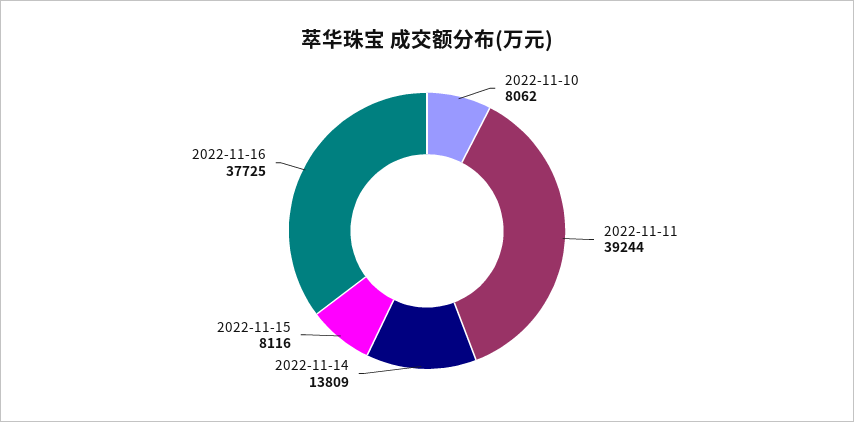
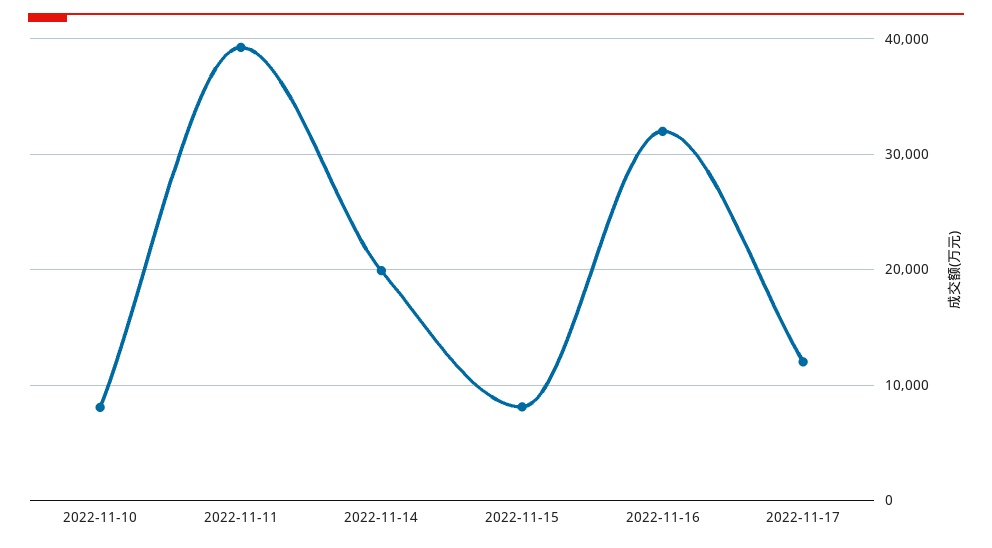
2022-11-14: 13809 -> 20000
2022-11-16: 37725 -> 32000
2022-11-17: none -> 12000

